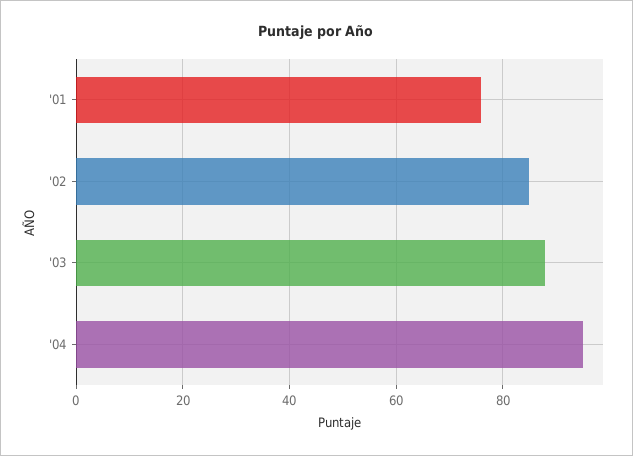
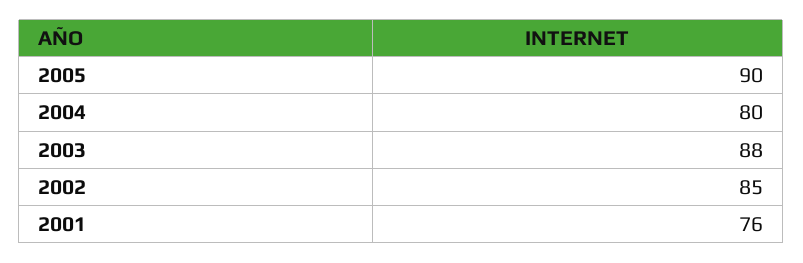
'04: 95 -> 80
2005: none -> 90

